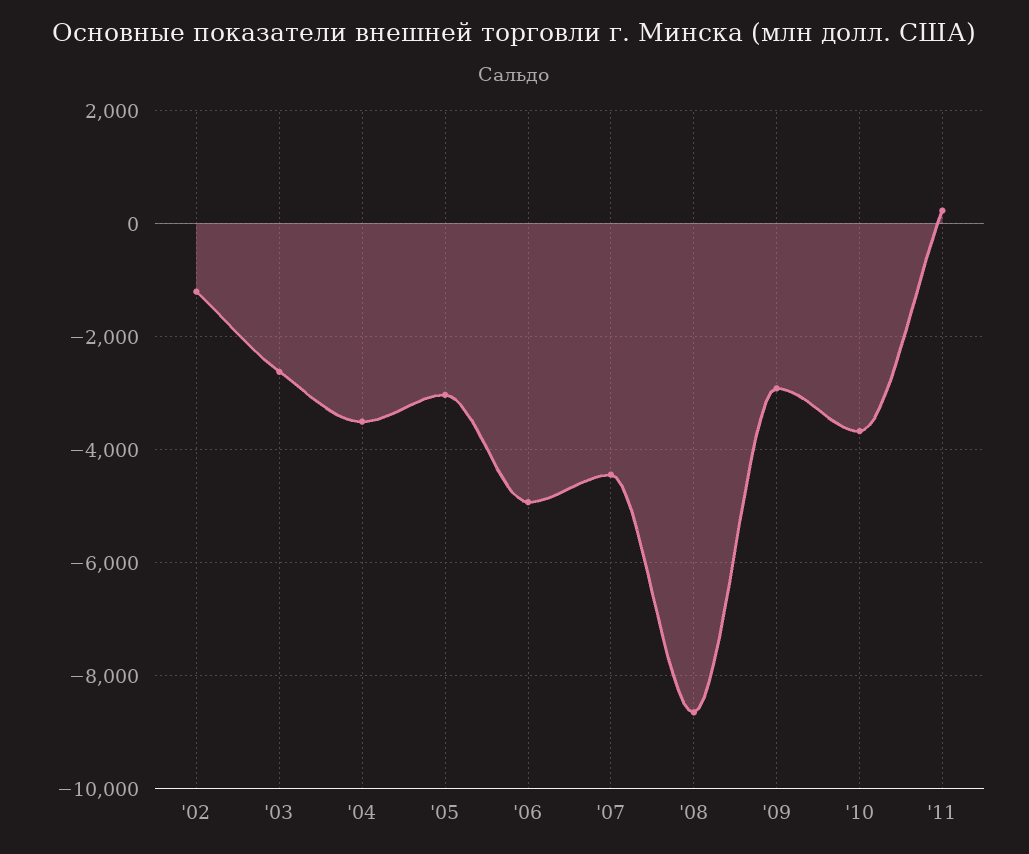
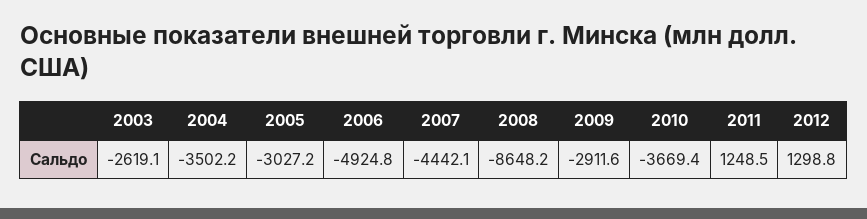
'02: -1200 -> none
'11: 200 -> 1248.5
2012: none -> 1298.8

